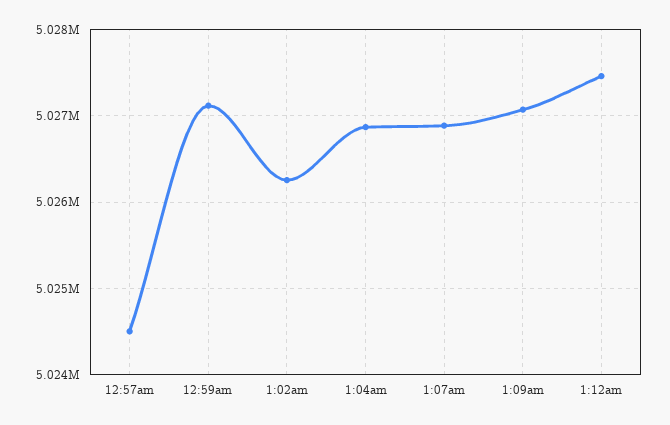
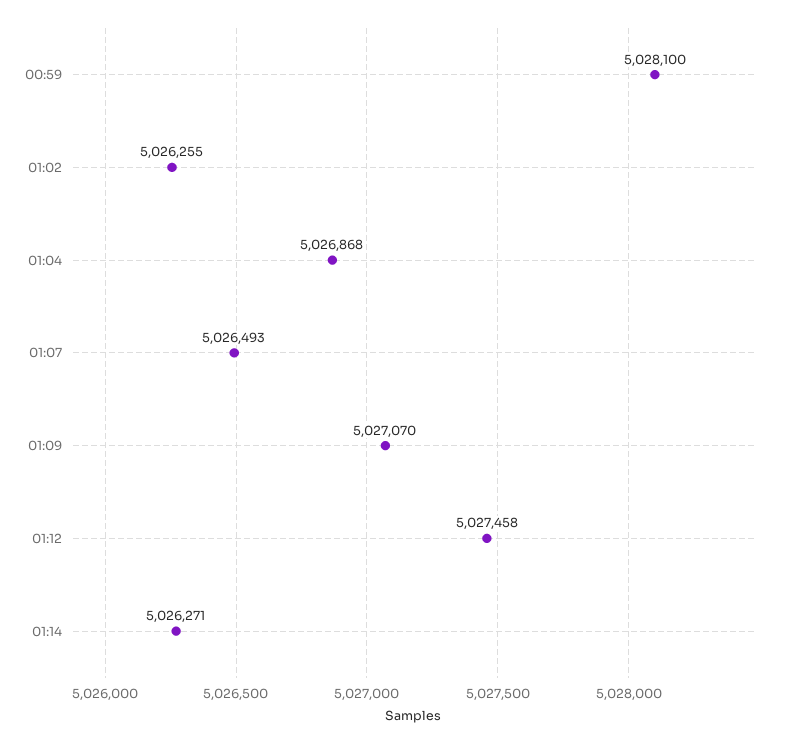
12:57am: 5024500 -> none
12:59am: 5027100 -> 5028100
1:07am: 5026900 -> 5026493
01:14: none -> 5026271

